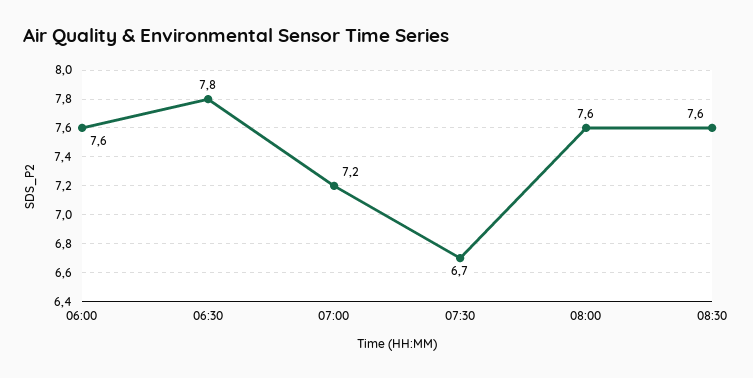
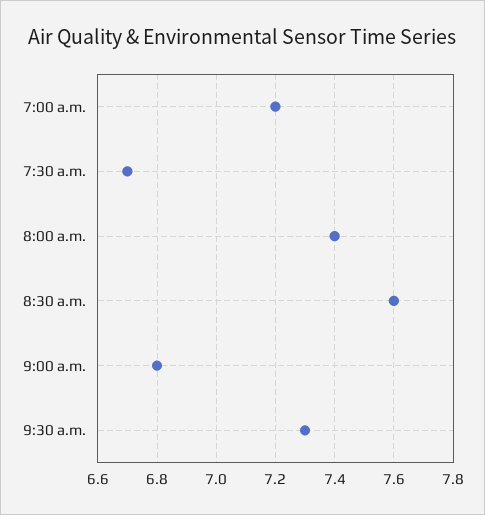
06:00: 7.6 -> none
06:30: 7.8 -> none
08:00: 7.6 -> 7.4
9:00 a.m.: none -> 6.8
9:30 a.m.: none -> 7.3

